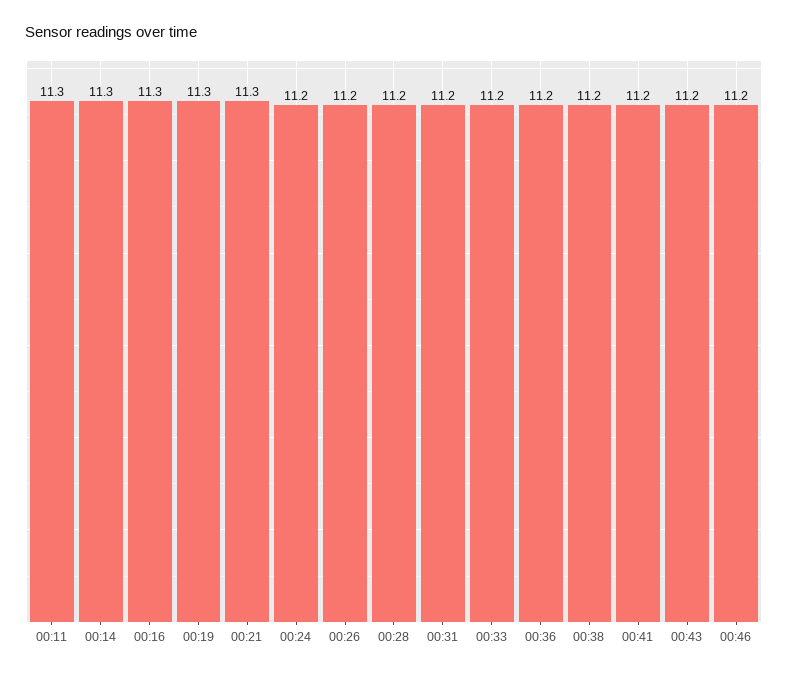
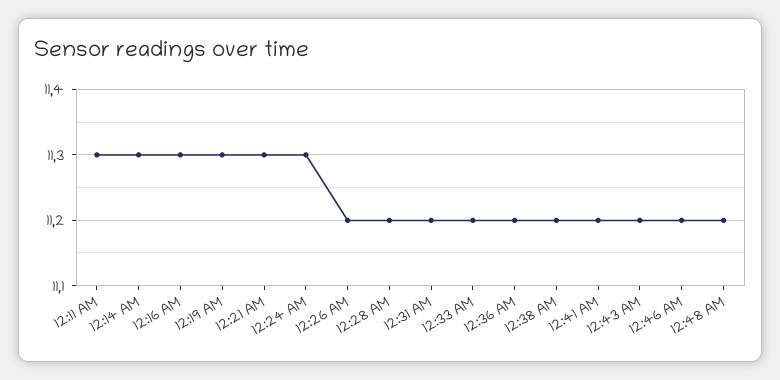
00:24: 11.2 -> 11.3
12:48 AM: none -> 11.2

